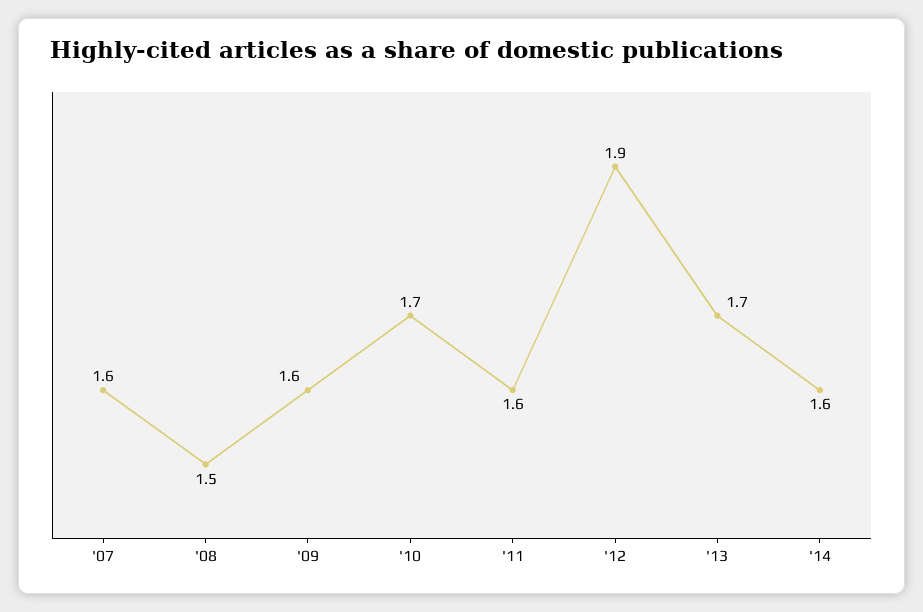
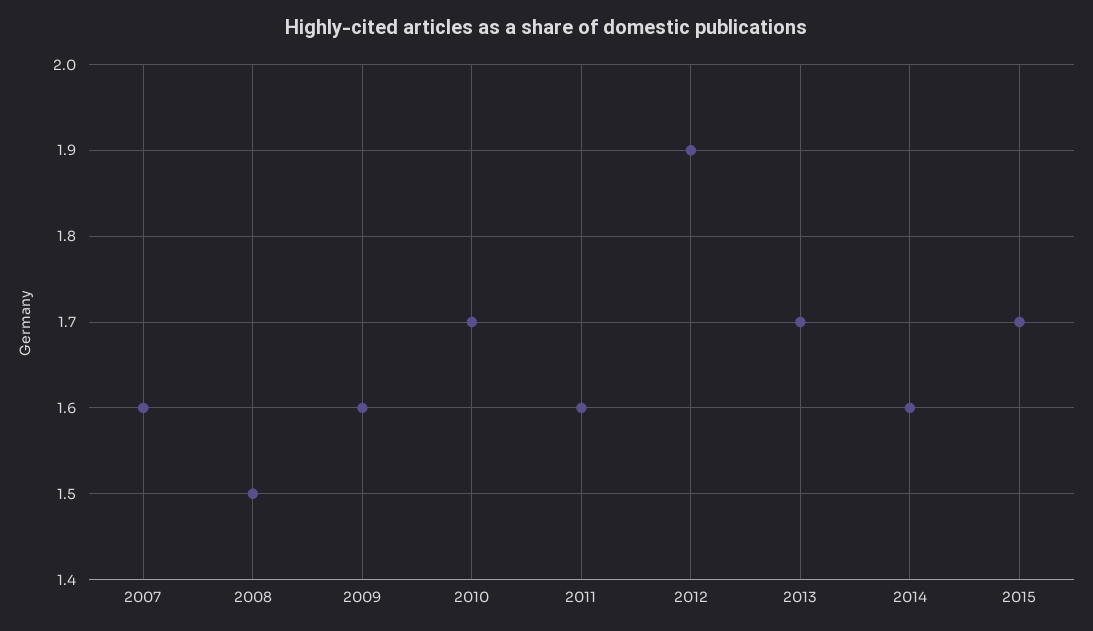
2015: none -> 1.7

